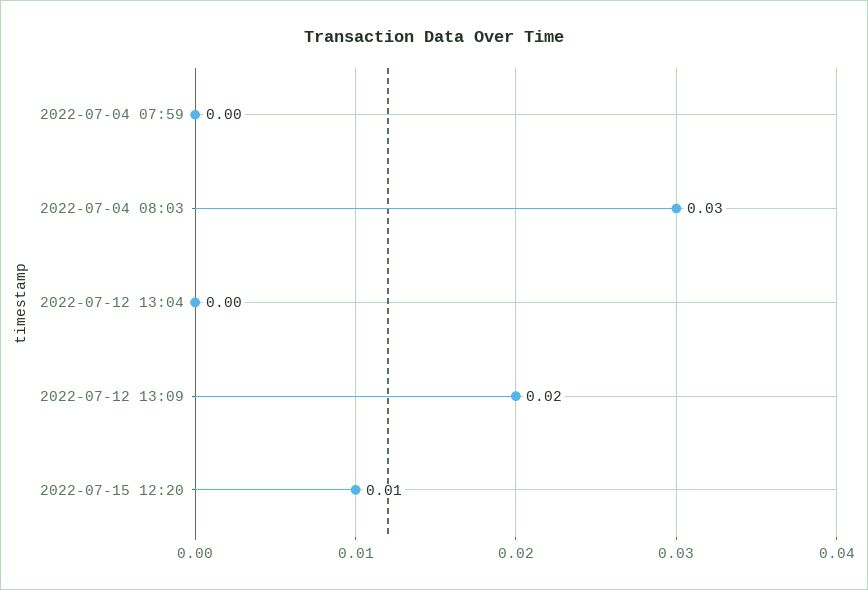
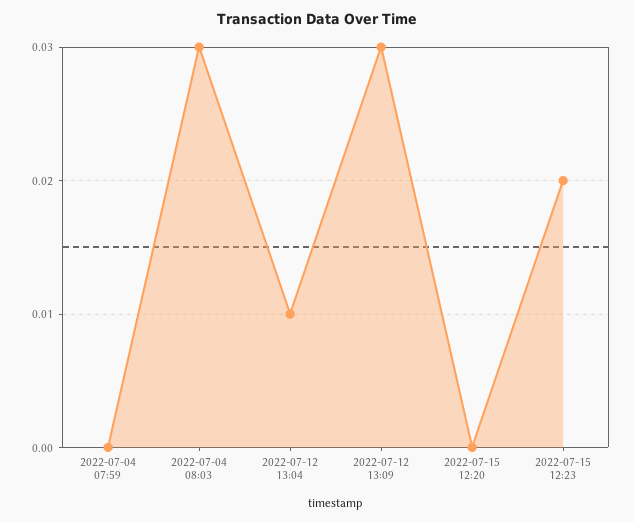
2022-07-12 13:04: 0 -> 0.01
2022-07-12 13:09: 0.02 -> 0.03
2022-07-15 12:20: 0.01 -> 0
2022-07-15 12:23: none -> 0.02

